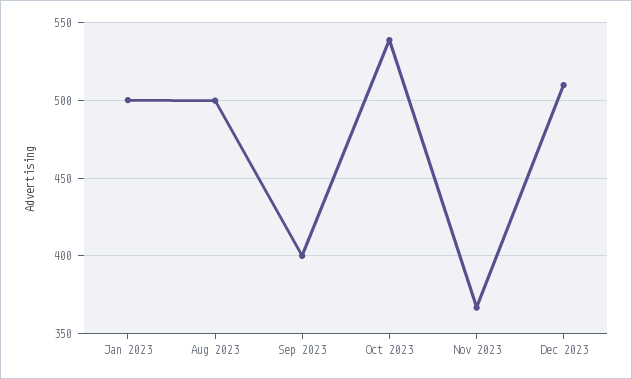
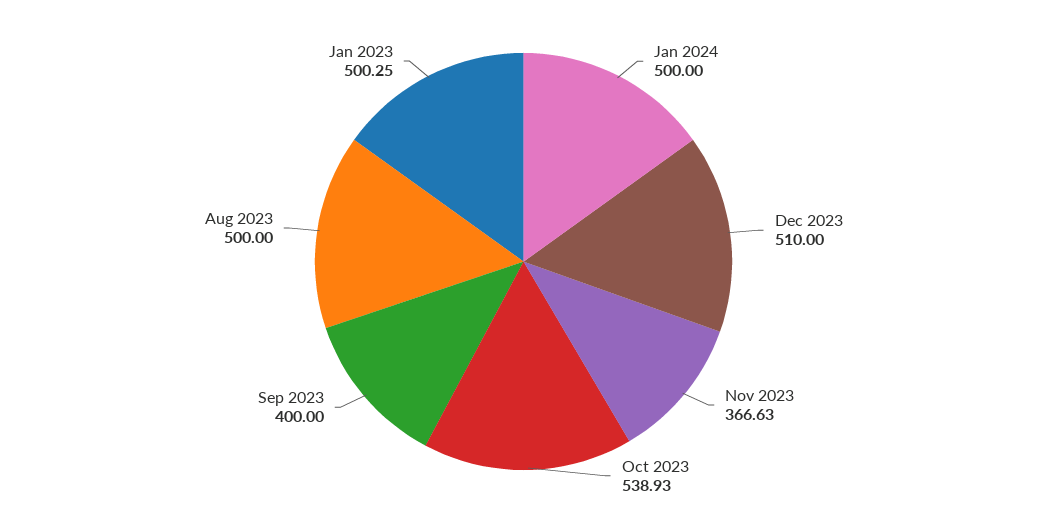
Jan 2024: none -> 500

